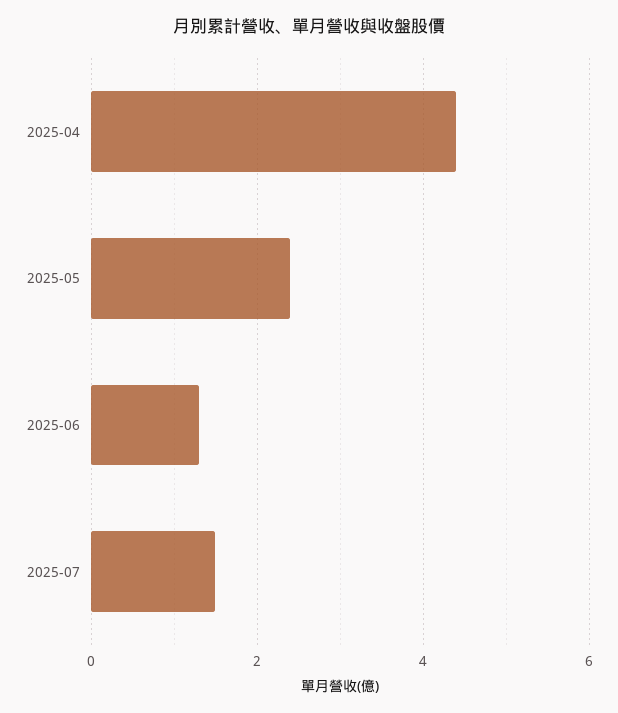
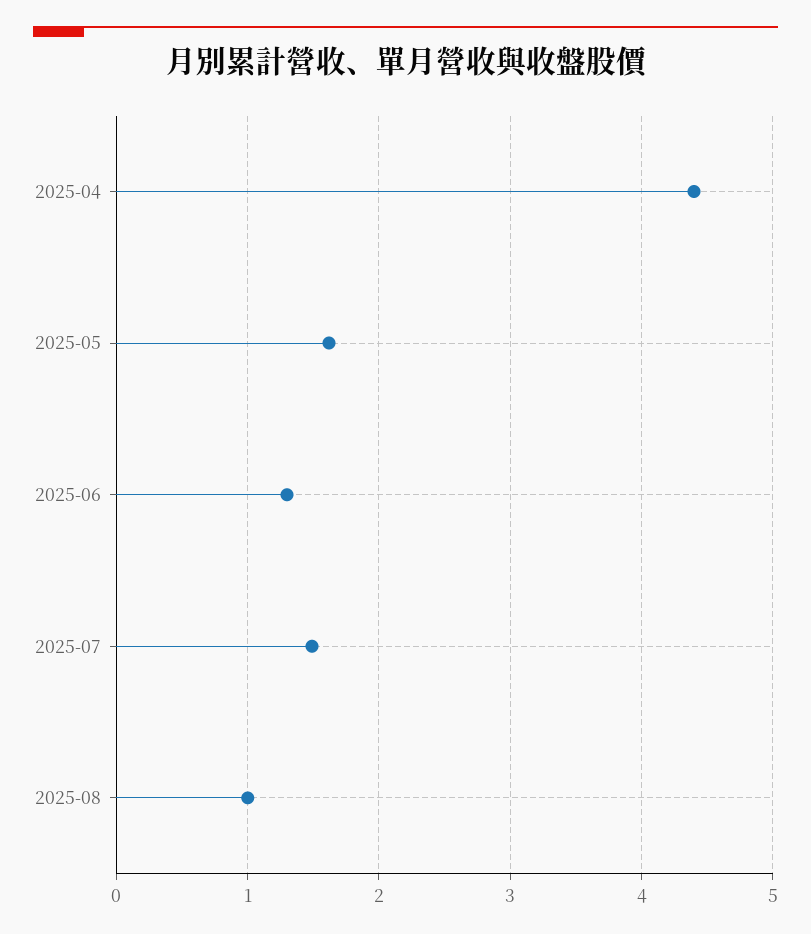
2025-05: 2.4 -> 1.6
2025-08: none -> 1

